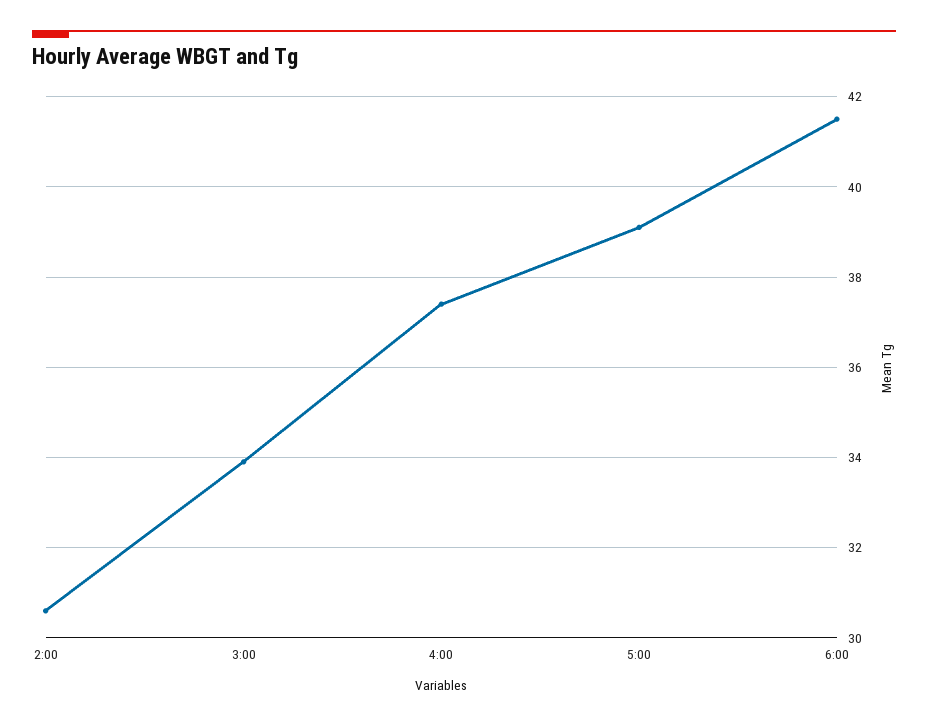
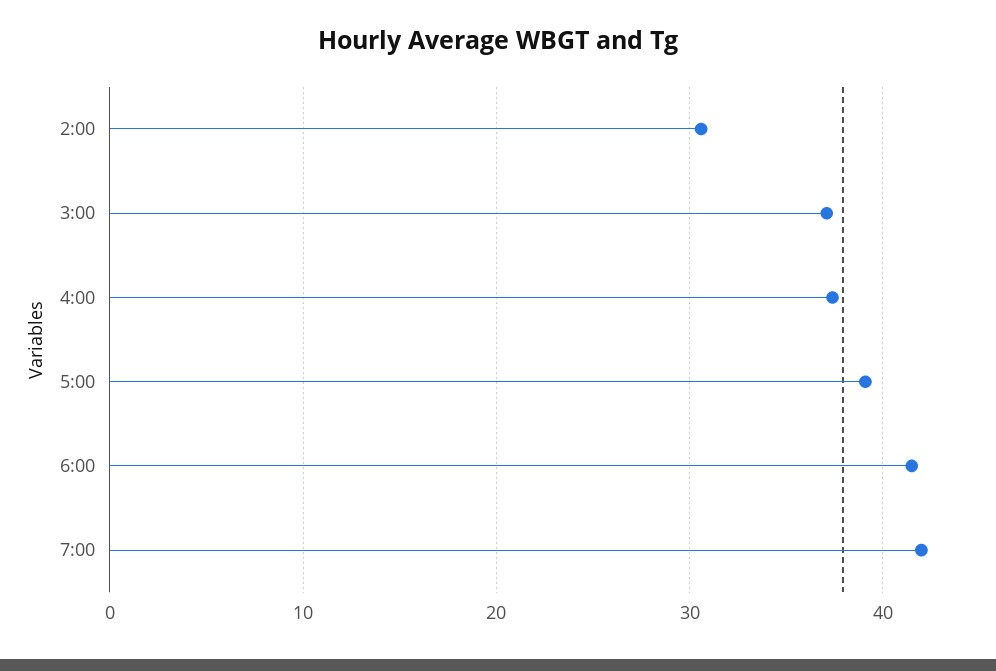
3:00: 34 -> 37
7:00: none -> 42

